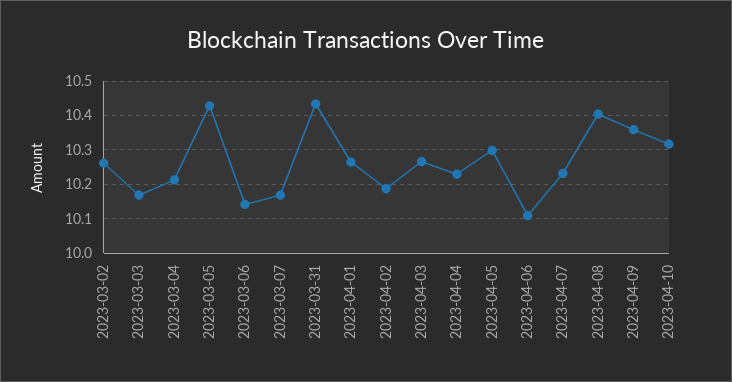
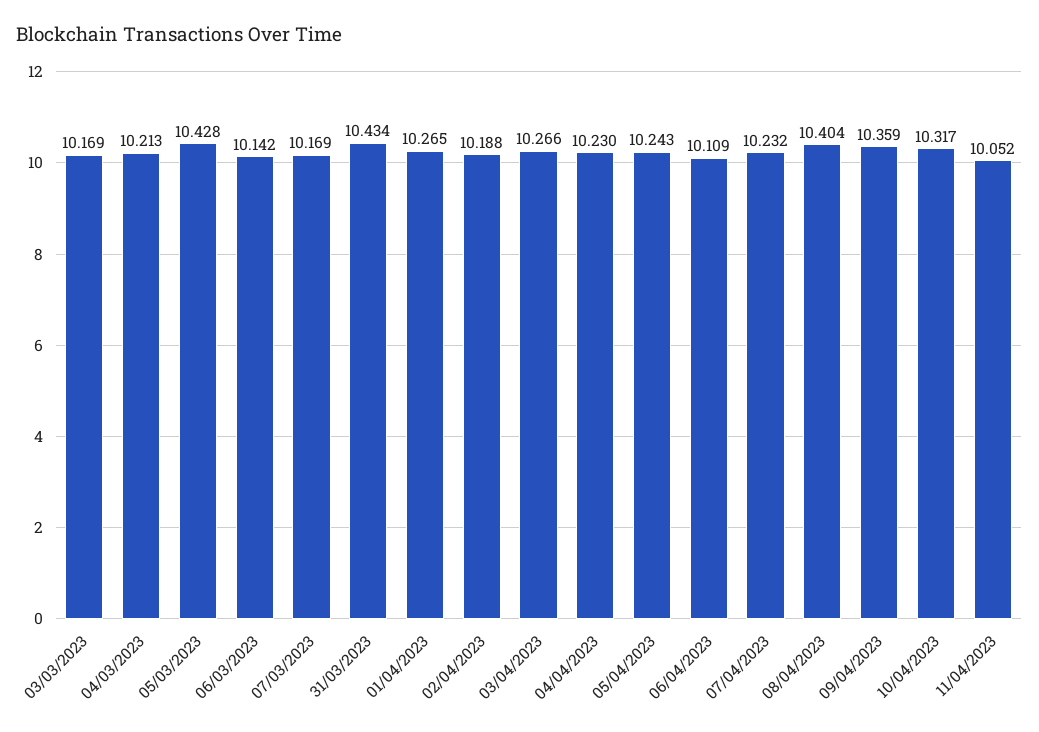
2023-03-02: 10.26 -> none
2023-04-05: 10.3 -> 10.243
11/04/2023: none -> 10.052

